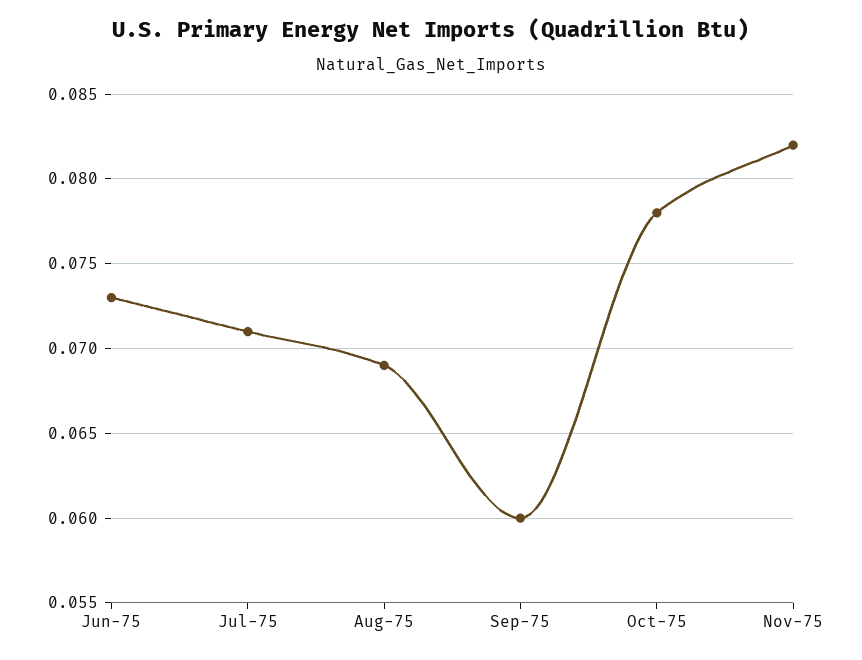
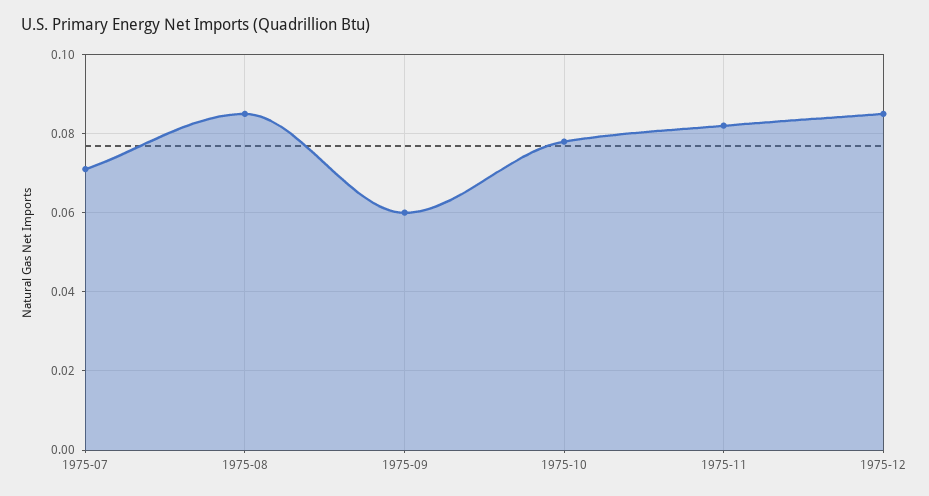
Jun-75: 0.073 -> none
Aug-75: 0.069 -> 0.085
1975-12: none -> 0.085

